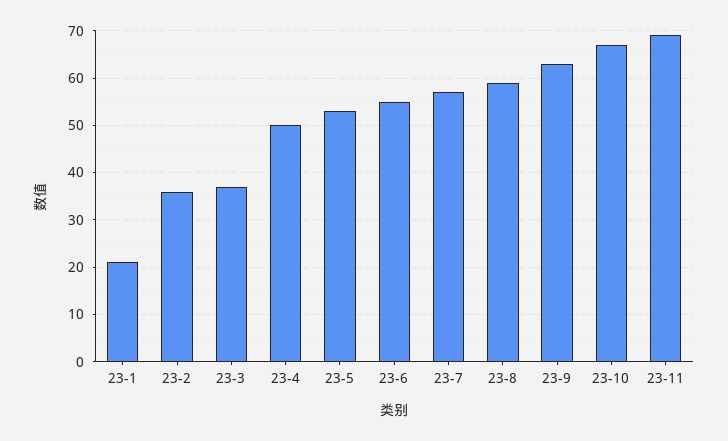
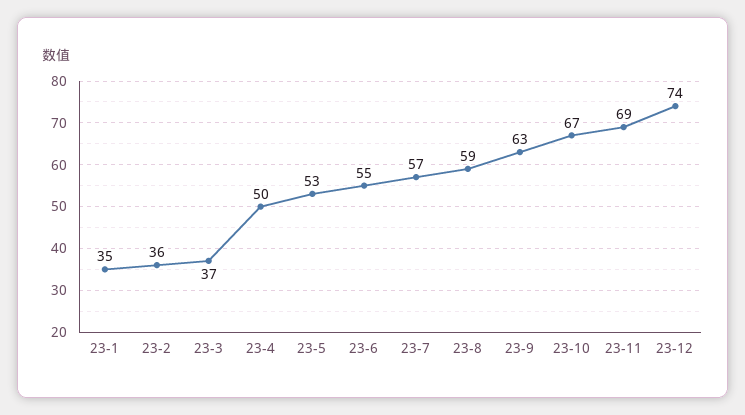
23-1: 20 -> 35
23-12: none -> 74

